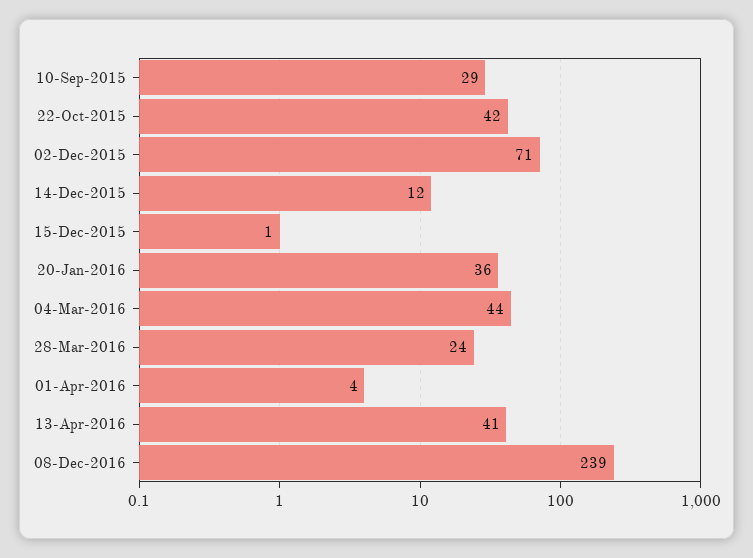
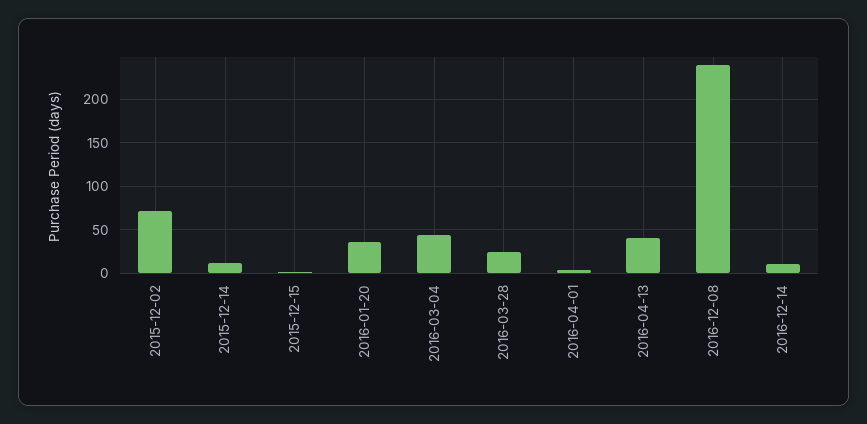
10-Sep-2015: 29 -> none
22-Oct-2015: 42 -> none
2016-12-14: none -> 10

